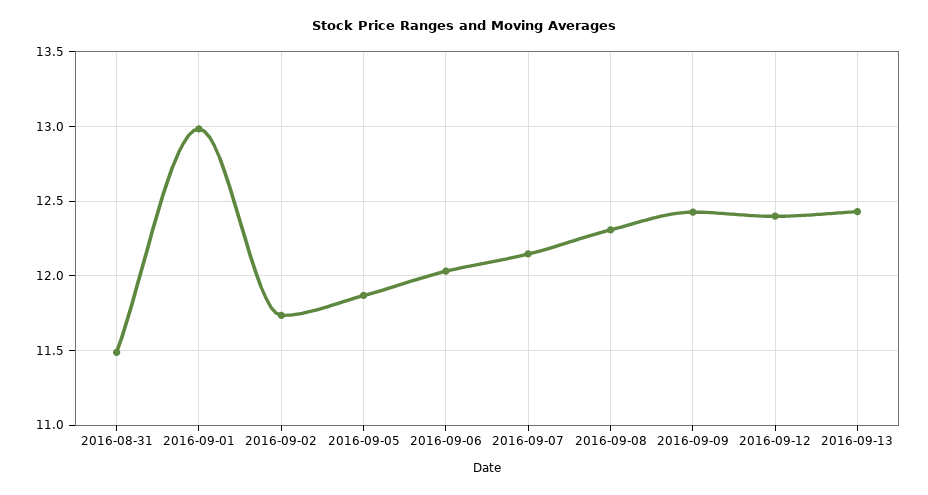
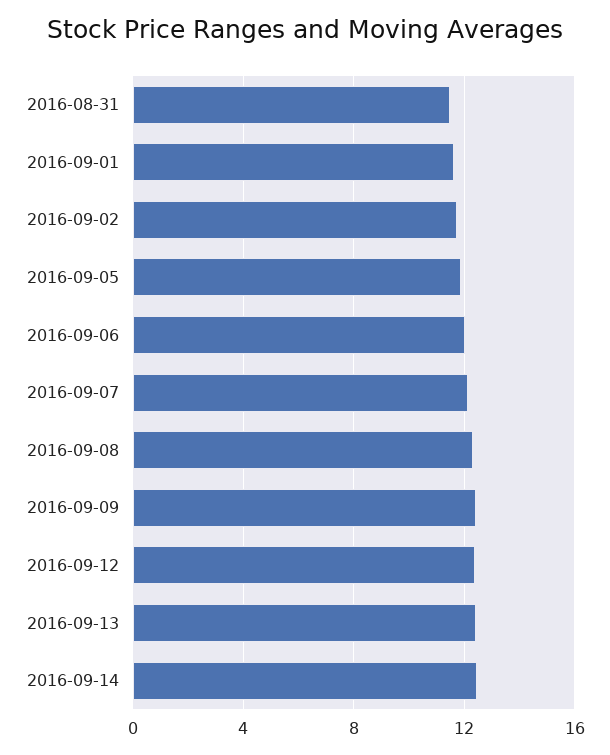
2016-09-01: 13 -> 11.5
2016-09-14: none -> 12.5

